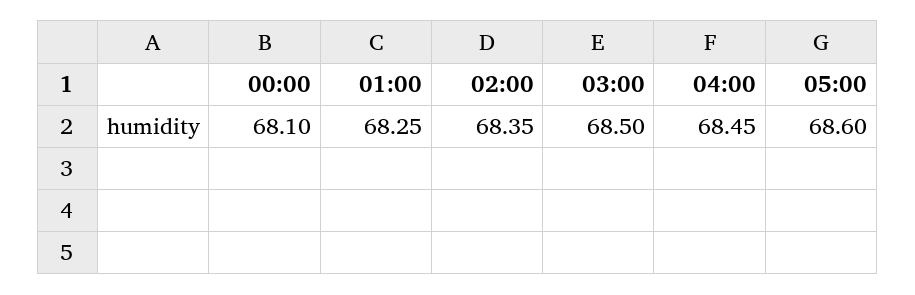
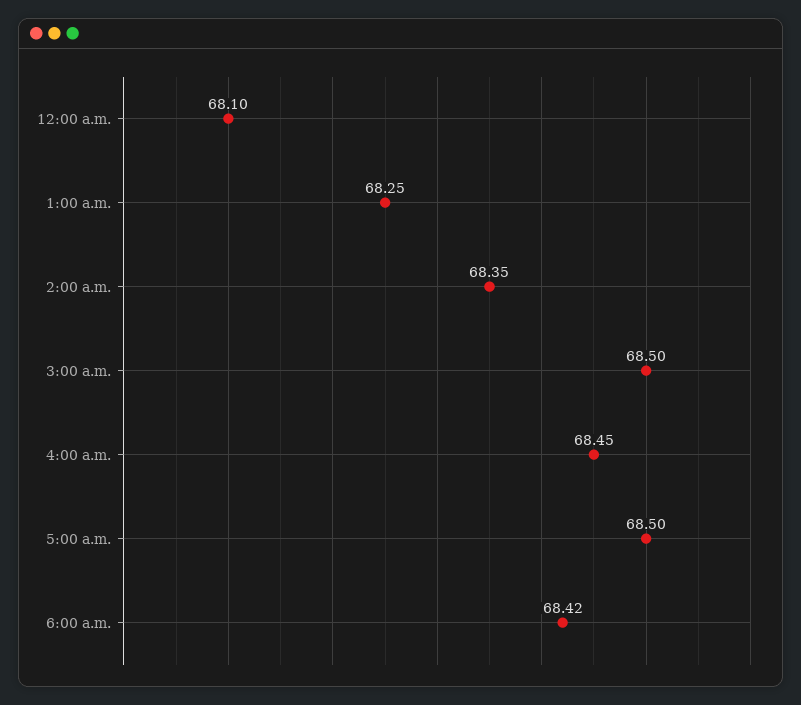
05:00: 68.6 -> 68.5
6:00 a.m.: none -> 68.42

